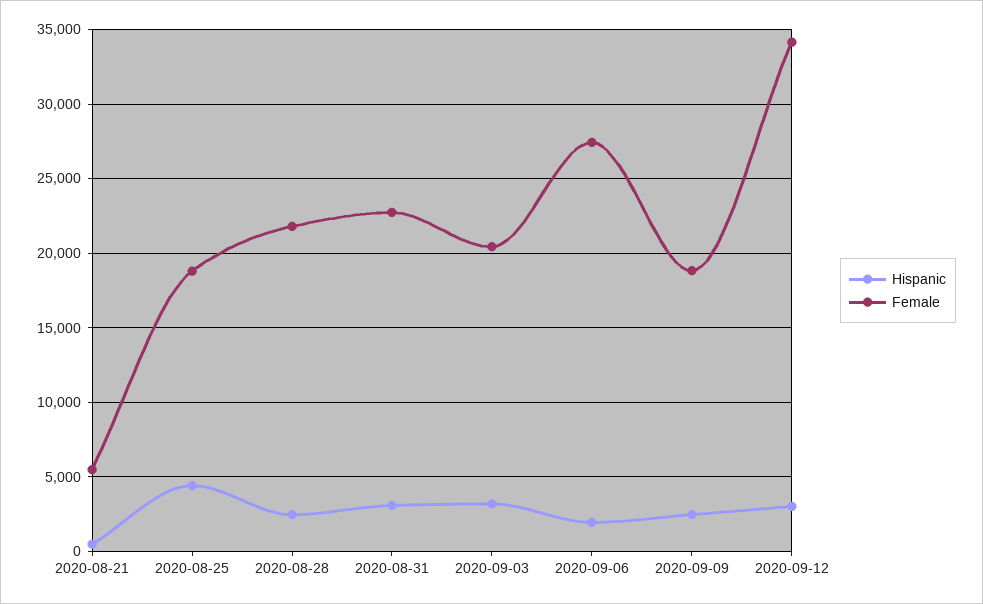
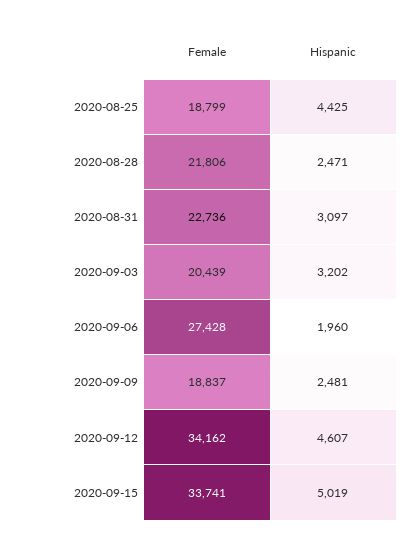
Hispanic, 2020-08-21: 500 -> none
Female, 2020-08-21: 5500 -> none
Hispanic, 2020-09-12: 3000 -> 4607
Female, 2020-09-15: none -> 33741
Hispanic, 2020-09-15: none -> 5019

